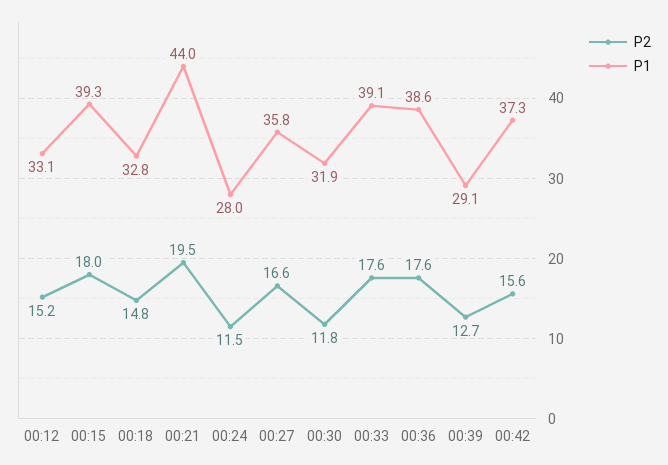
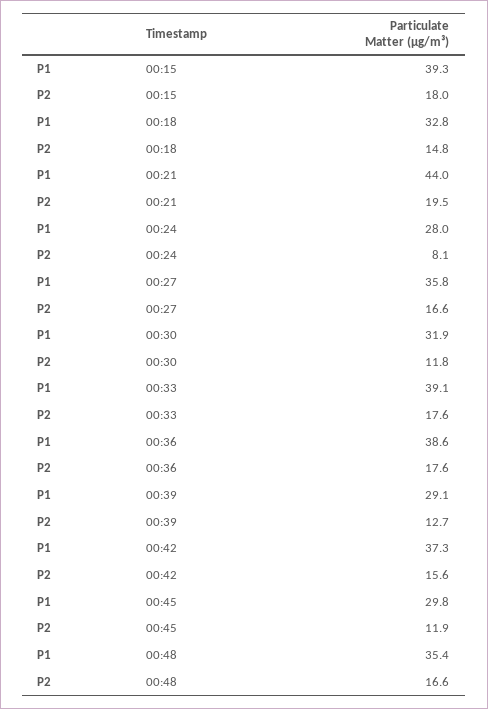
P2, 00:12: 15.2 -> none
P1, 00:12: 33.1 -> none
P2, 00:24: 11.5 -> 8.1
P1, 00:45: none -> 29.8
P2, 00:45: none -> 11.9
P1, 00:48: none -> 35.4
P2, 00:48: none -> 16.6

